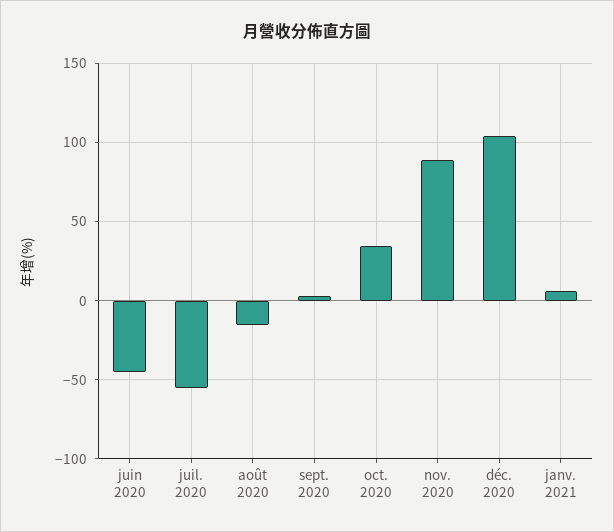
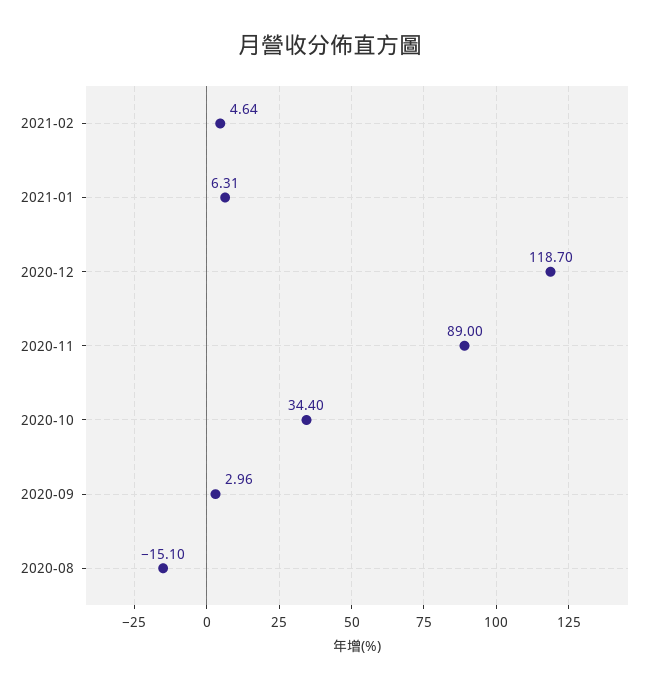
juin 2020: -45 -> none
juil. 2020: -55 -> none
déc. 2020: 105 -> 118.7
2021-02: none -> 4.64

